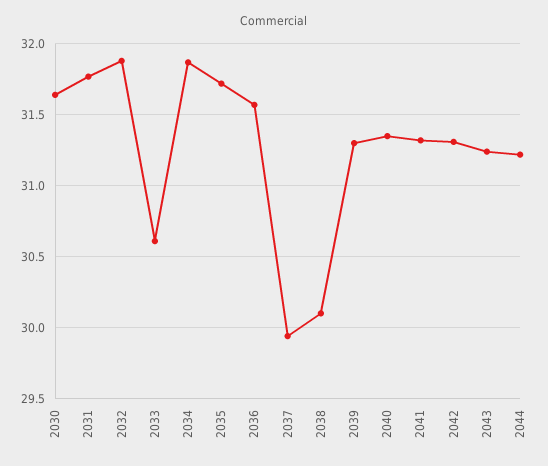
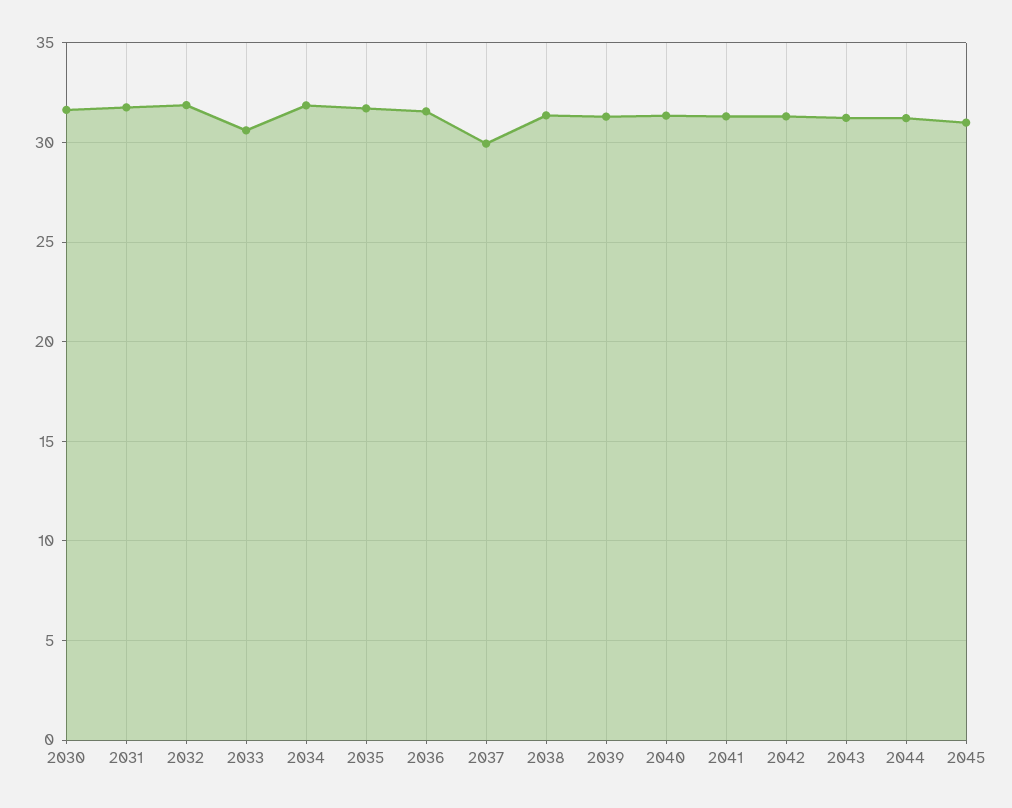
2038: 30.1 -> 31.5
2045: none -> 31

